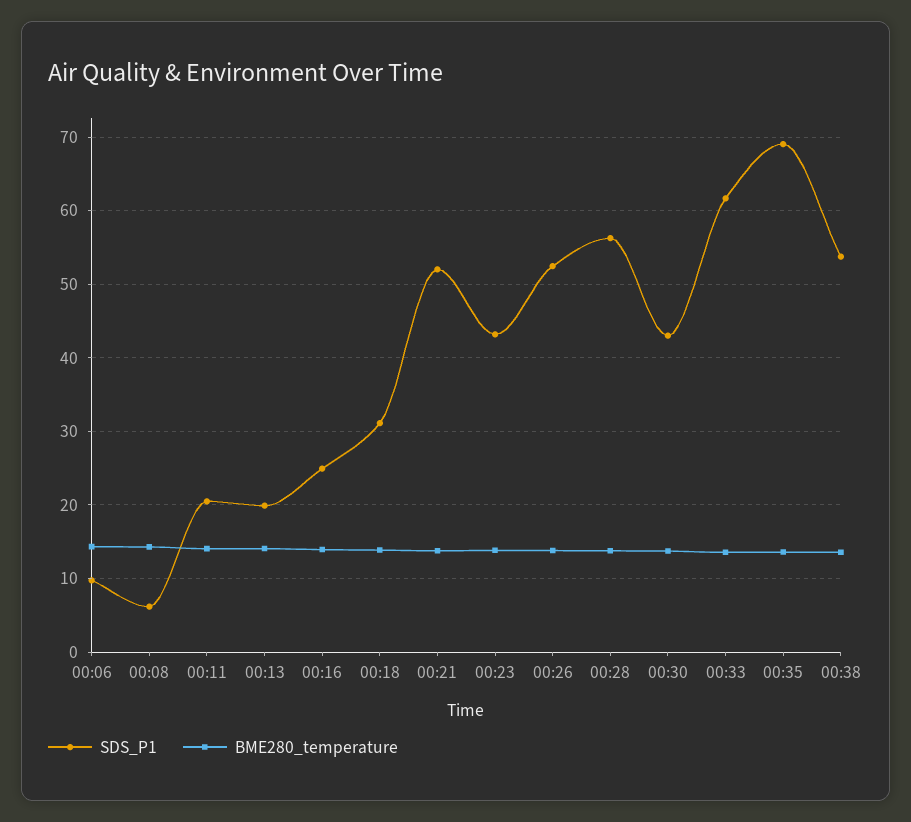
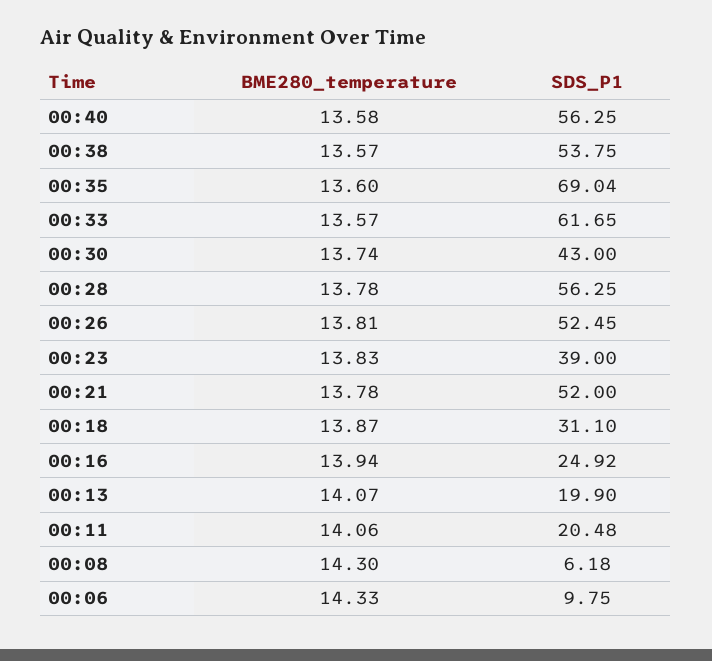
SDS_P1, 00:23: 43 -> 39
BME280_temperature, 00:40: none -> 13.58
SDS_P1, 00:40: none -> 56.25

